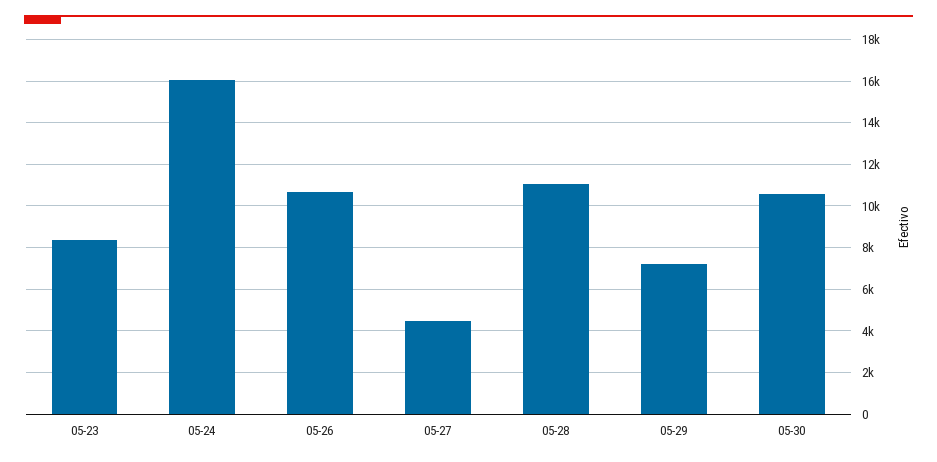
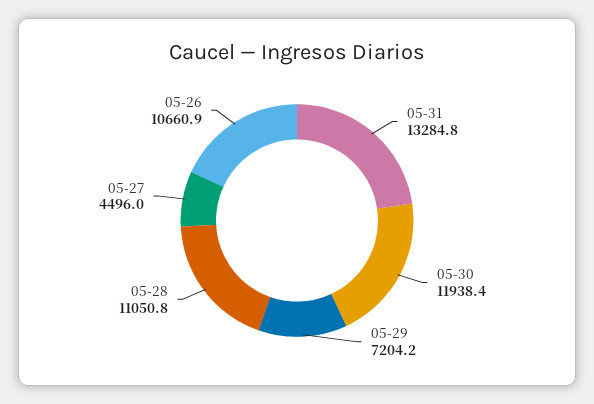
05-23: 8500 -> none
05-24: 16000 -> none
05-30: 10500 -> 11938.4
05-31: none -> 13284.8

